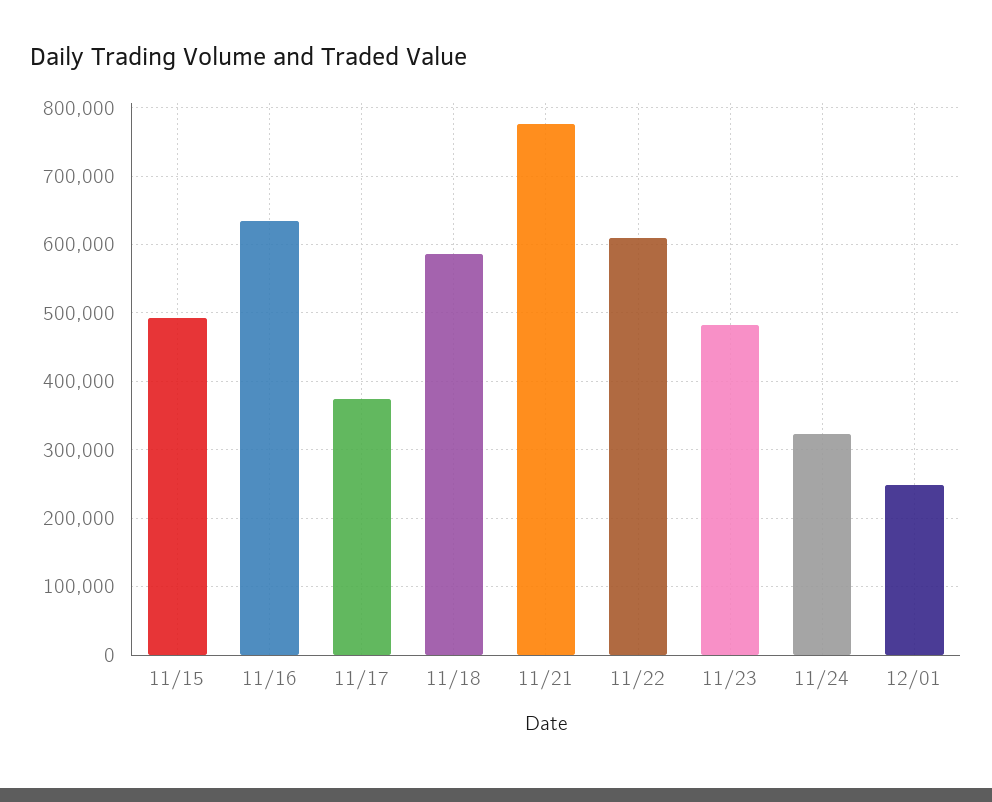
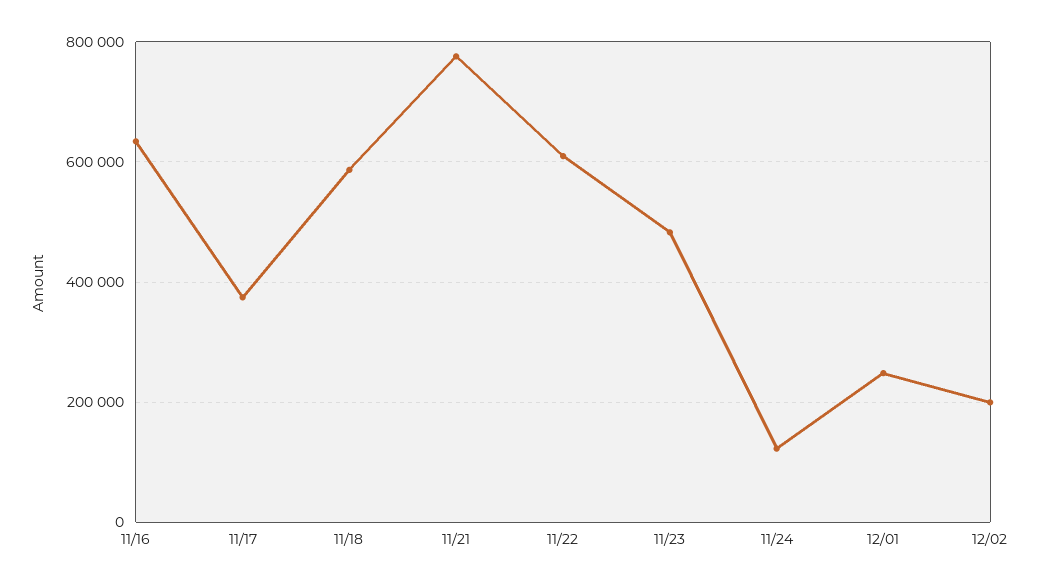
11/15: 490000 -> none
11/24: 320000 -> 120000
12/02: none -> 200000

